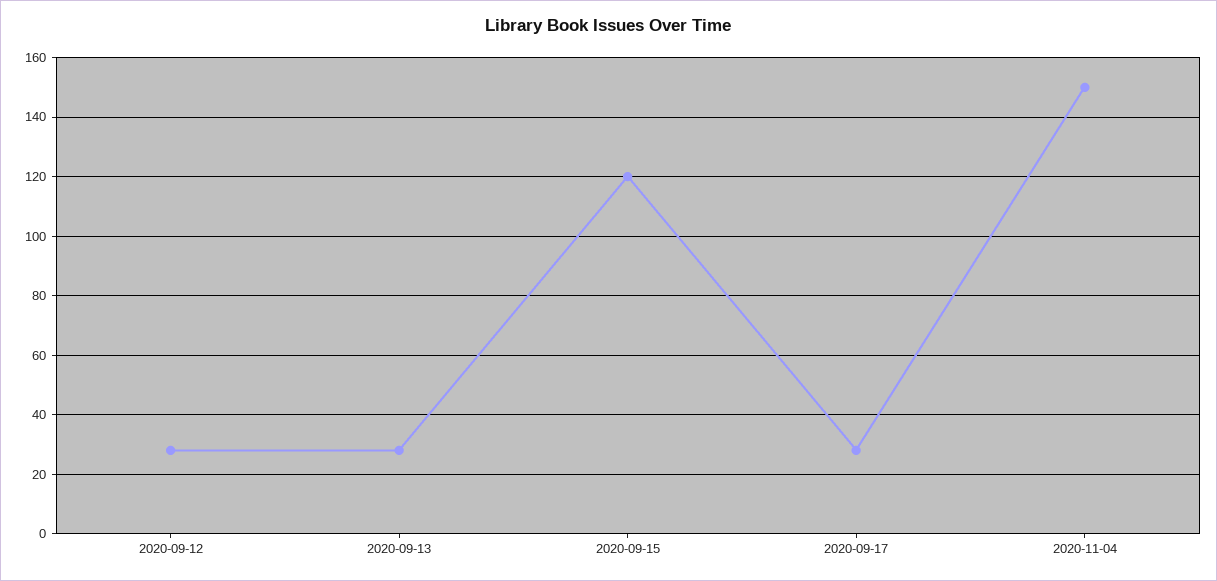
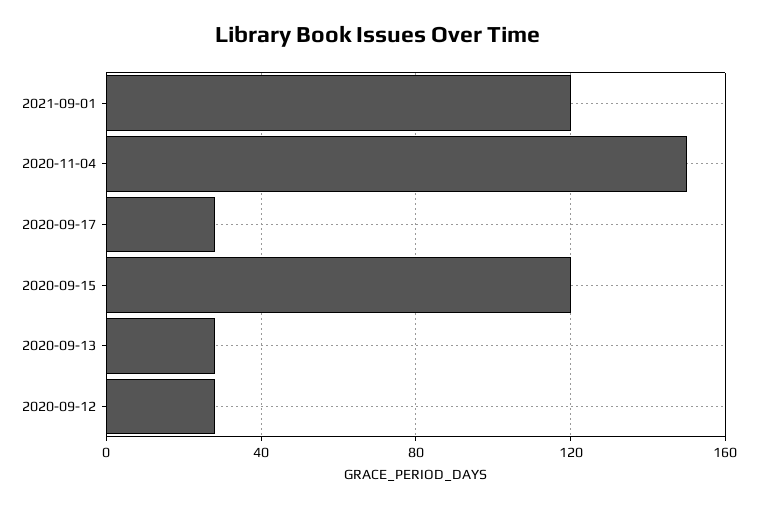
2021-09-01: none -> 120

